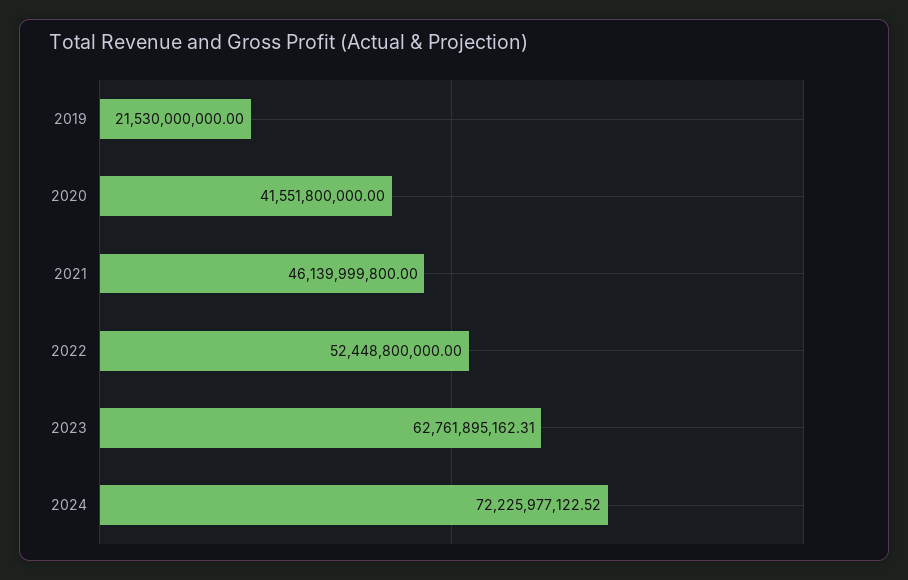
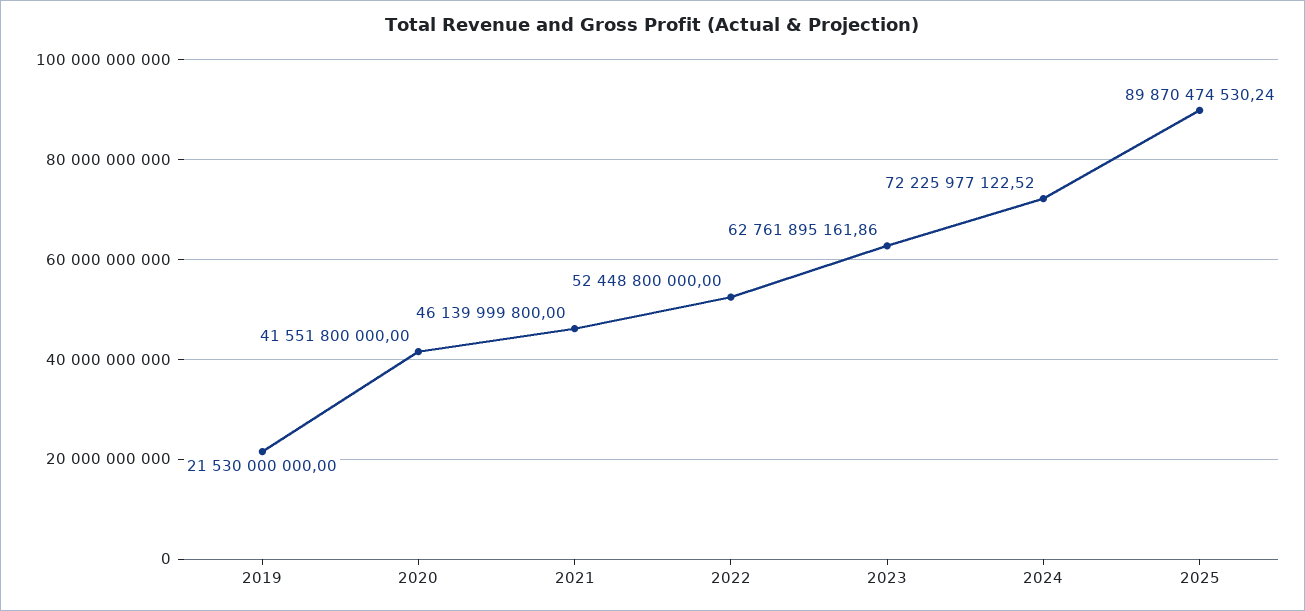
2023: 62761895162.31 -> 62761895161.86
2025: none -> 89870474530.24

